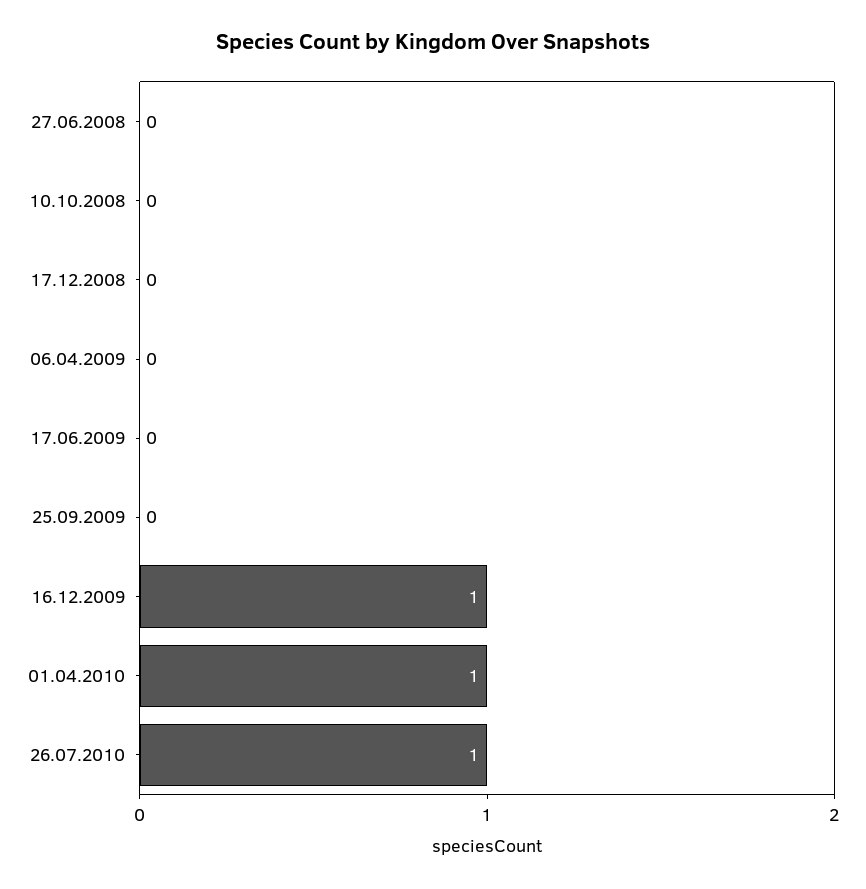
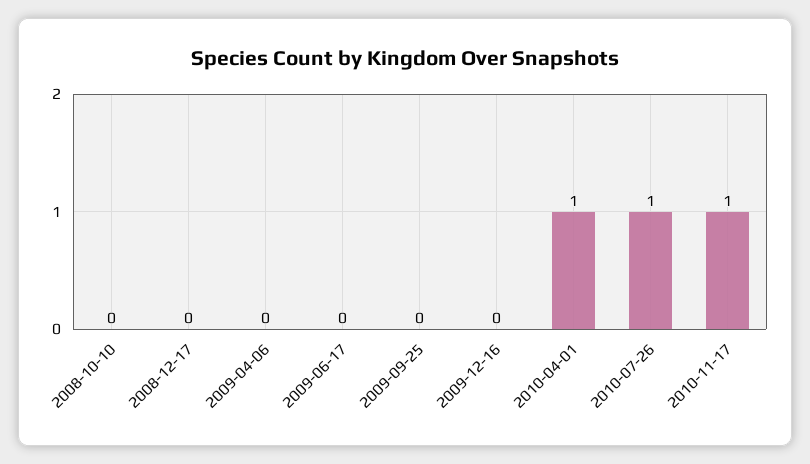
27.06.2008: 0 -> none
16.12.2009: 1 -> 0
2010-11-17: none -> 1

